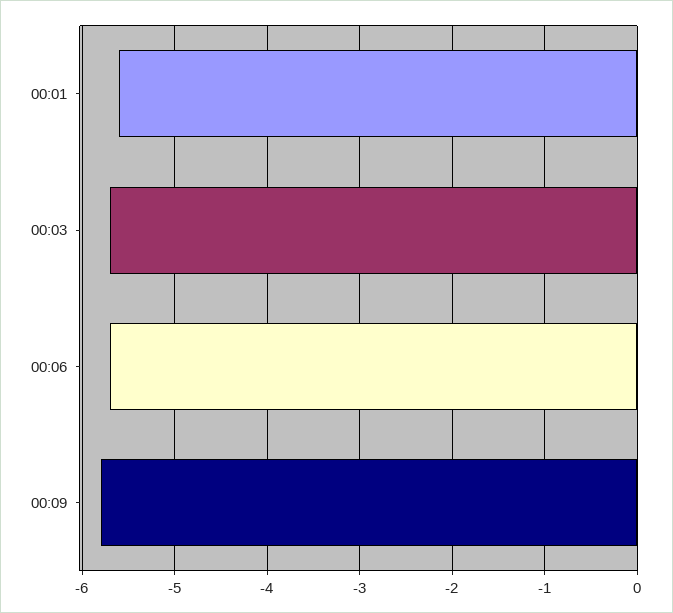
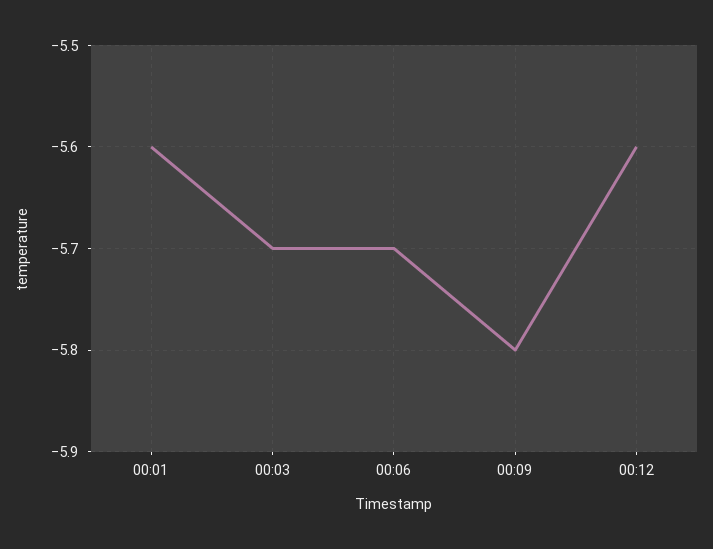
00:12: none -> -5.6

